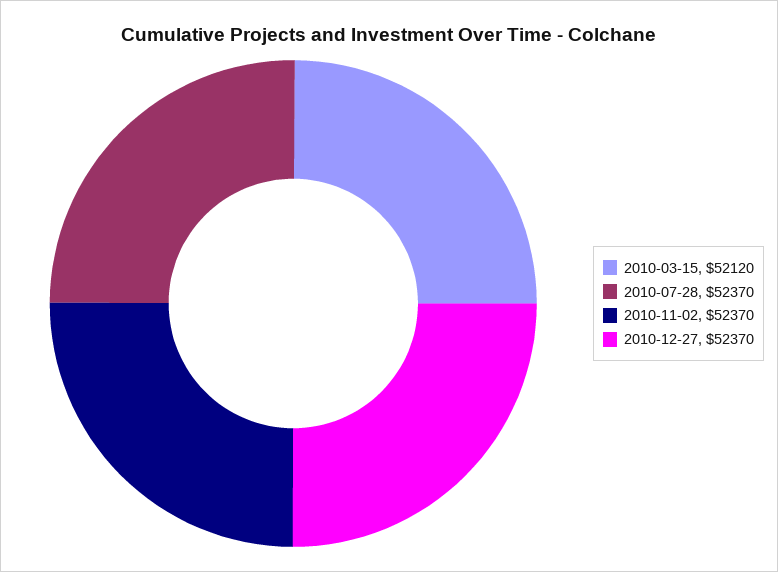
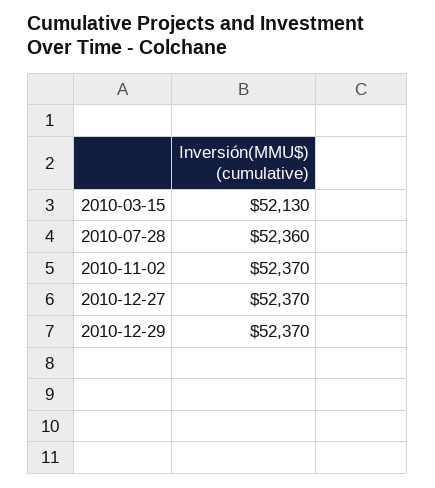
2010-03-15: 52120 -> 52130
2010-07-28: 52370 -> 52360
2010-12-29: none -> 52370

